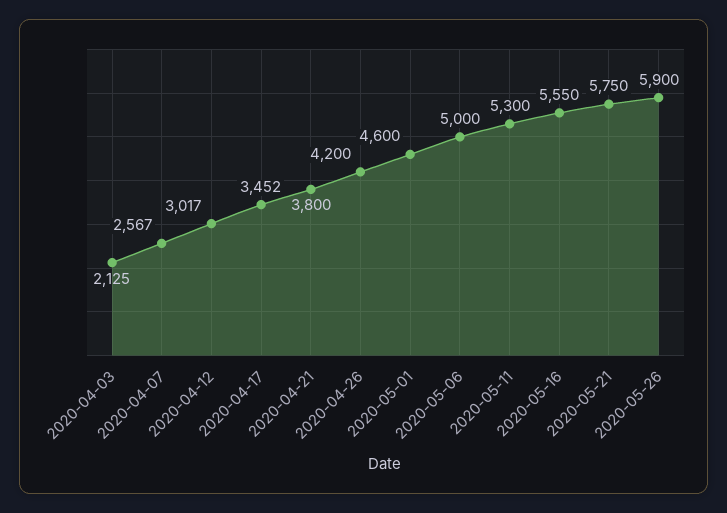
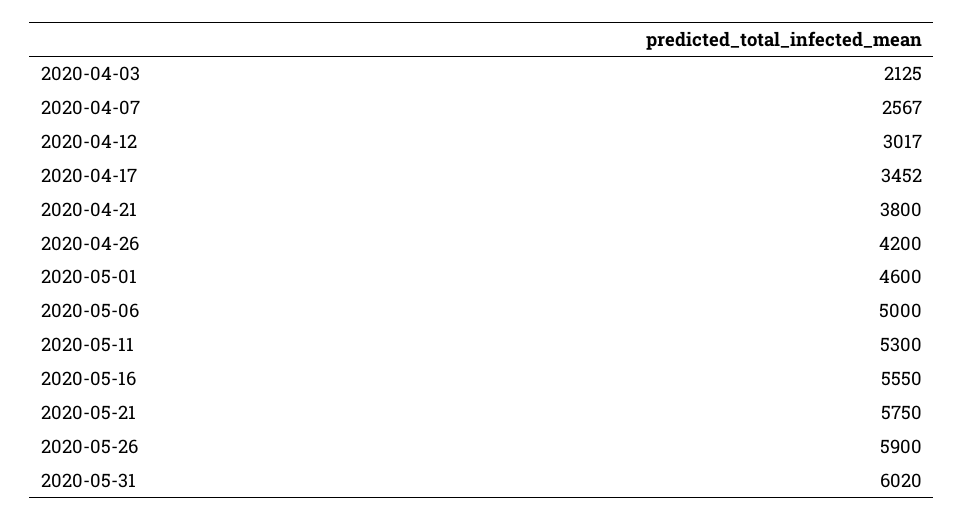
2020-05-31: none -> 6020

